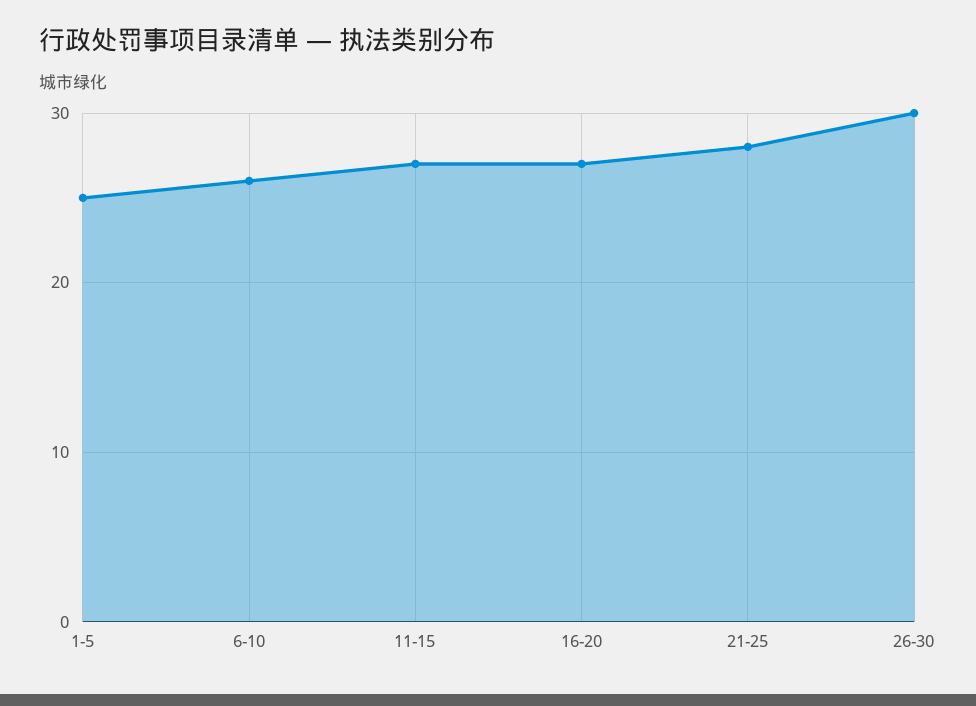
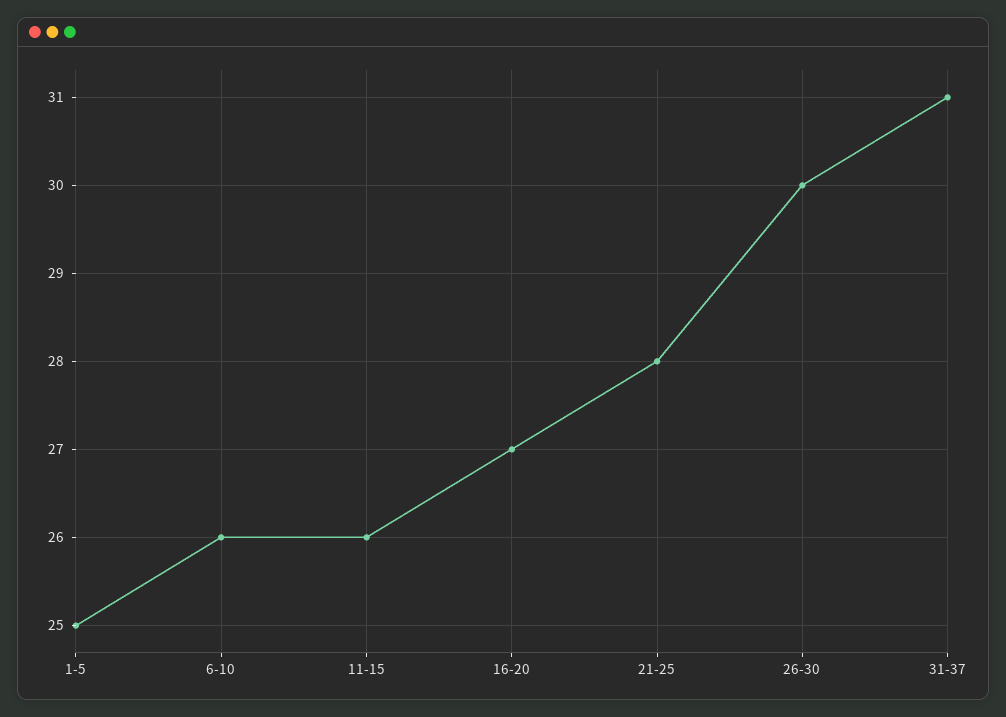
11-15: 27 -> 26
31-37: none -> 31

